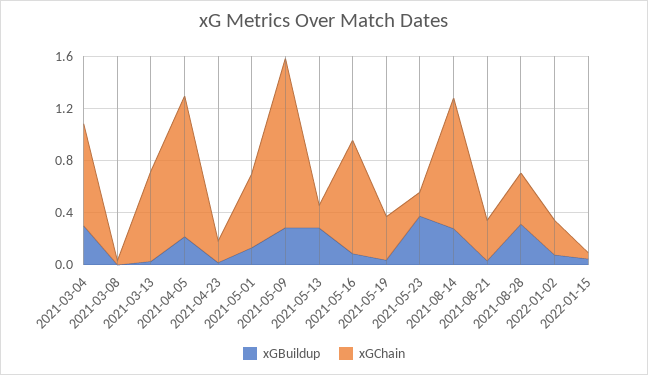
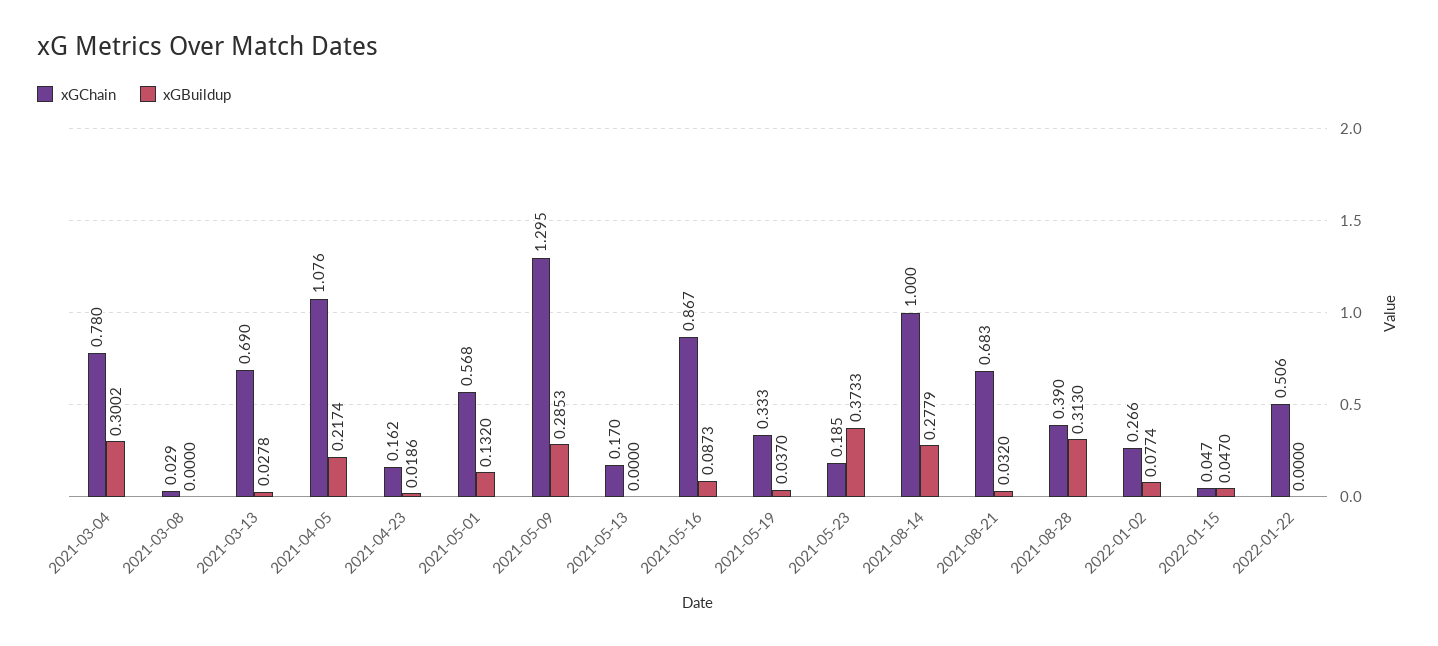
xGBuildup, 2021-05-13: 0.3 -> 0
xGChain, 2021-08-21: 0.3 -> 0.683
xGChain, 2022-01-22: none -> 0.506
xGBuildup, 2022-01-22: none -> 0

